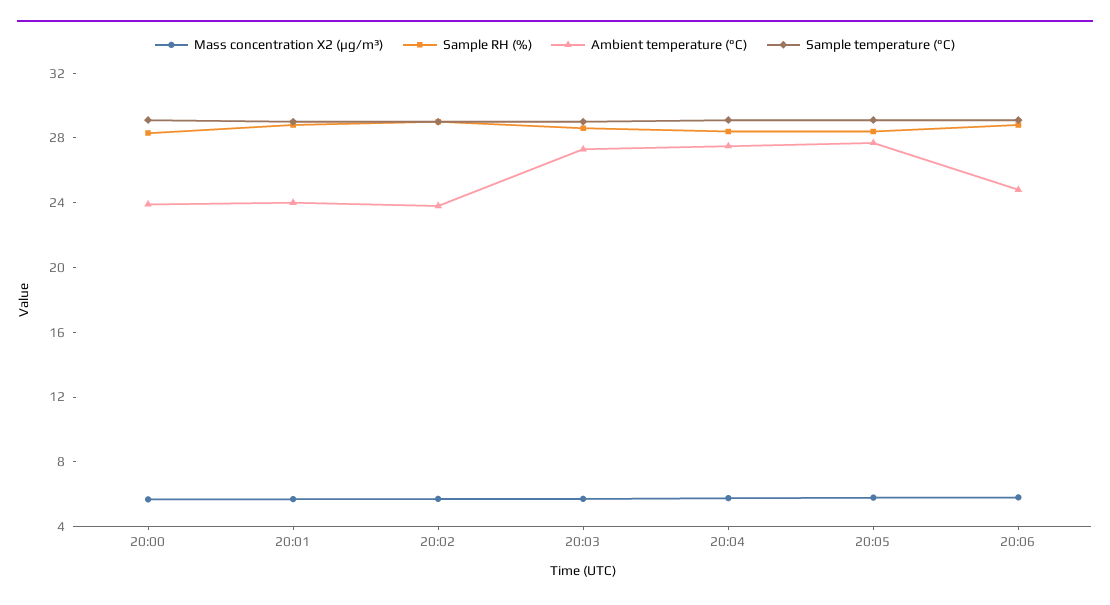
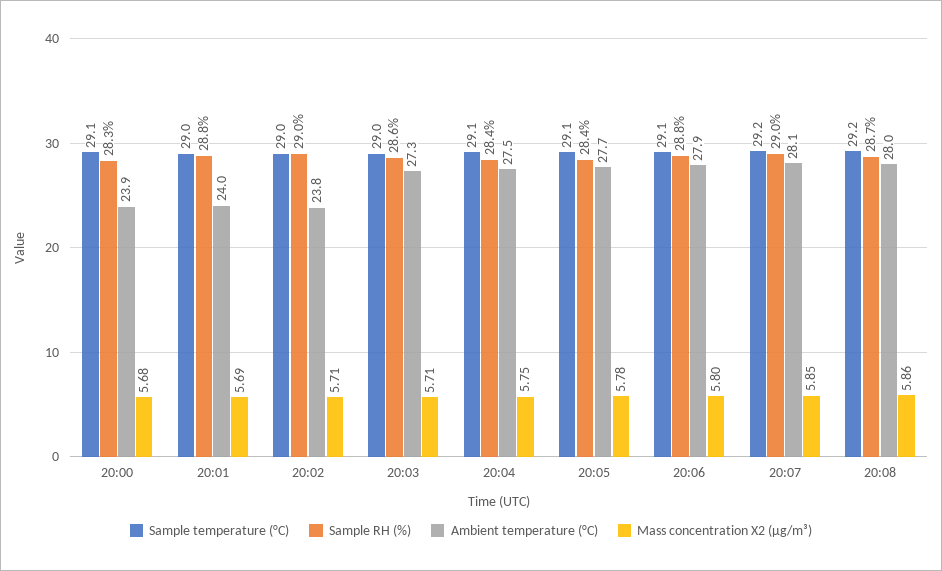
Ambient temperature (°C), 20:06: 25 -> 27.9
Sample temperature (°C), 20:07: none -> 29.2
Sample RH (%), 20:07: none -> 29
Ambient temperature (°C), 20:07: none -> 28.1
Mass concentration X2 (μg/m³), 20:07: none -> 5.85
Sample temperature (°C), 20:08: none -> 29.2
Sample RH (%), 20:08: none -> 28.7
Ambient temperature (°C), 20:08: none -> 28
Mass concentration X2 (μg/m³), 20:08: none -> 5.86

